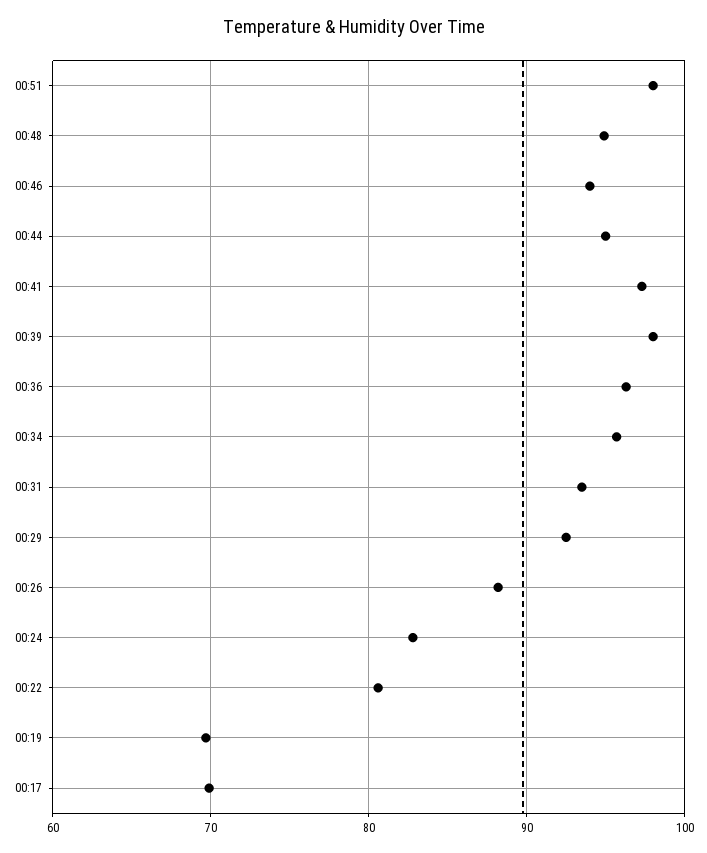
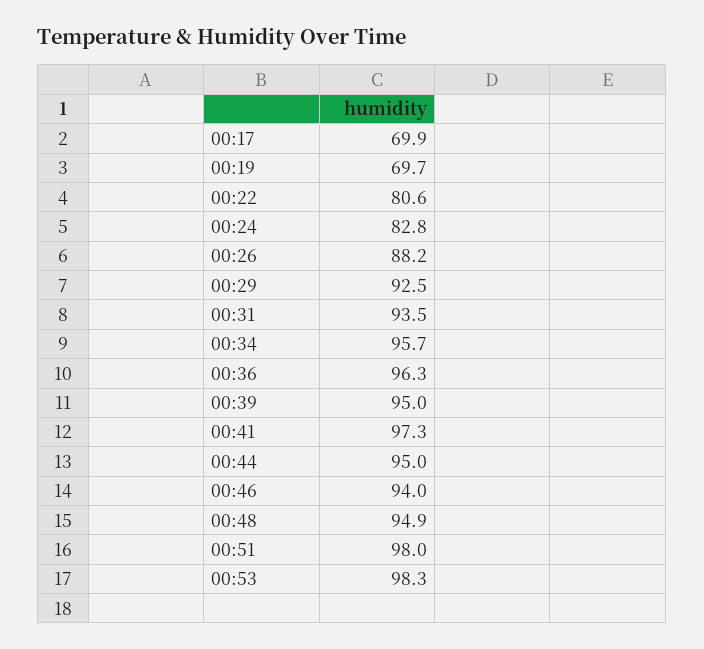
00:39: 98 -> 95
00:53: none -> 98.3

